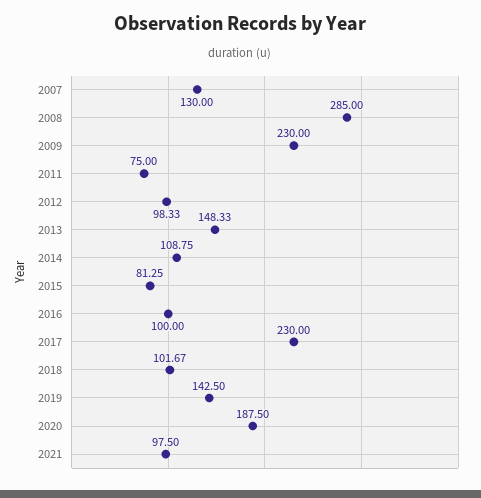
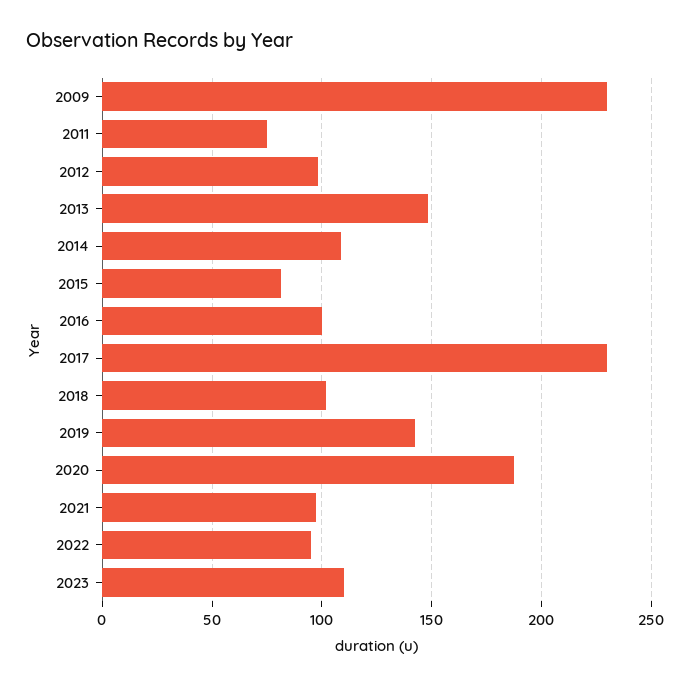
2007: 130 -> none
2008: 285 -> none
2022: none -> 95
2023: none -> 110

